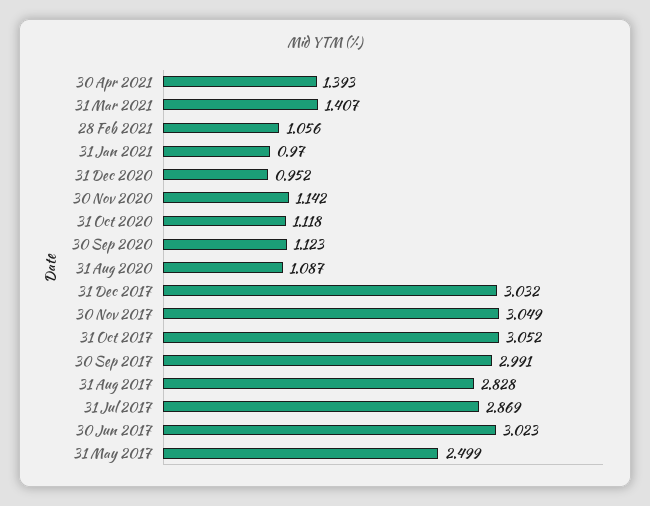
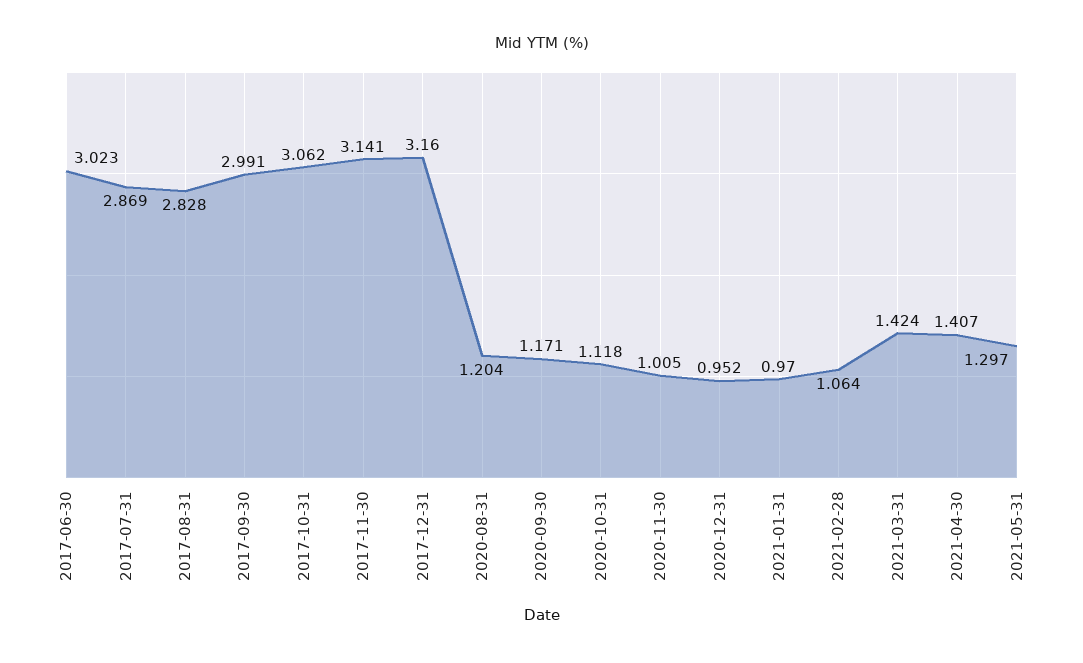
30 Apr 2021: 1.393 -> 1.407
31 Mar 2021: 1.407 -> 1.424
28 Feb 2021: 1.056 -> 1.064
30 Nov 2020: 1.142 -> 1.005
30 Sep 2020: 1.123 -> 1.171
31 Aug 2020: 1.087 -> 1.204
31 Dec 2017: 3.032 -> 3.16
30 Nov 2017: 3.049 -> 3.141
31 Oct 2017: 3.052 -> 3.062
31 May 2017: 2.499 -> none
2021-05-31: none -> 1.297

